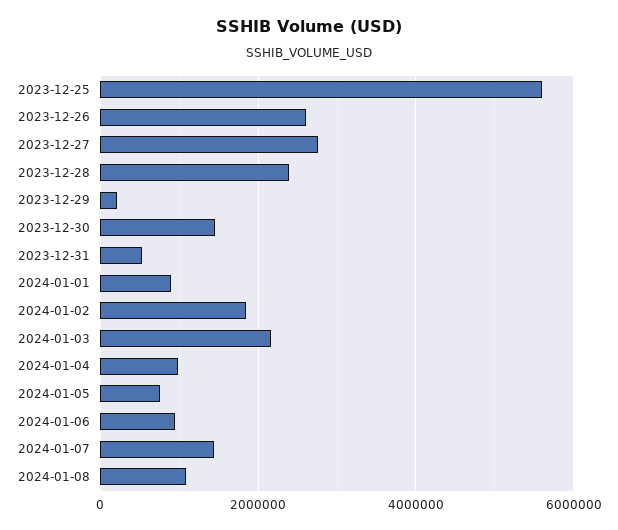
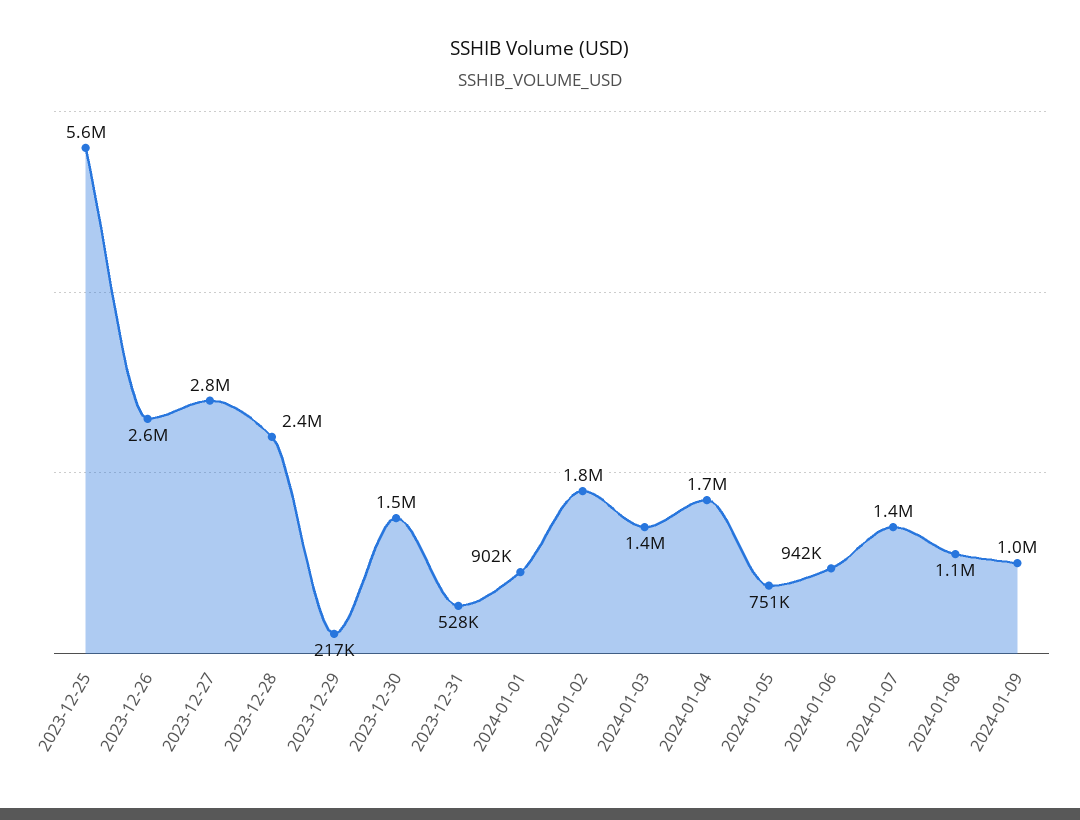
2024-01-03: 2200000 -> 1400000
2024-01-04: 1000000 -> 1700000
2024-01-09: none -> 1000000

